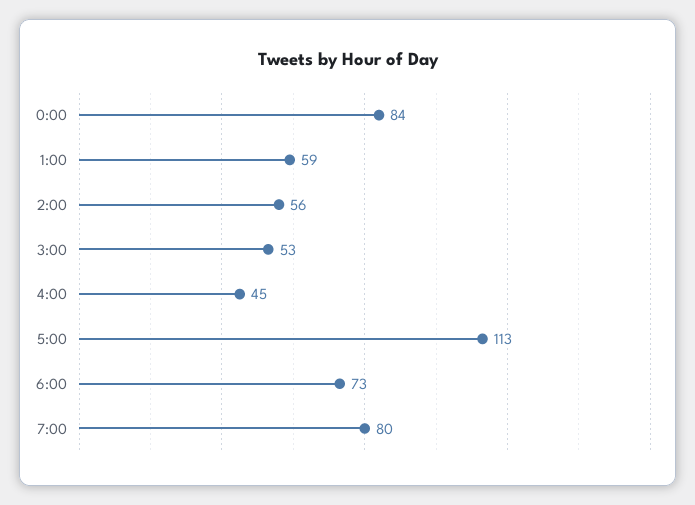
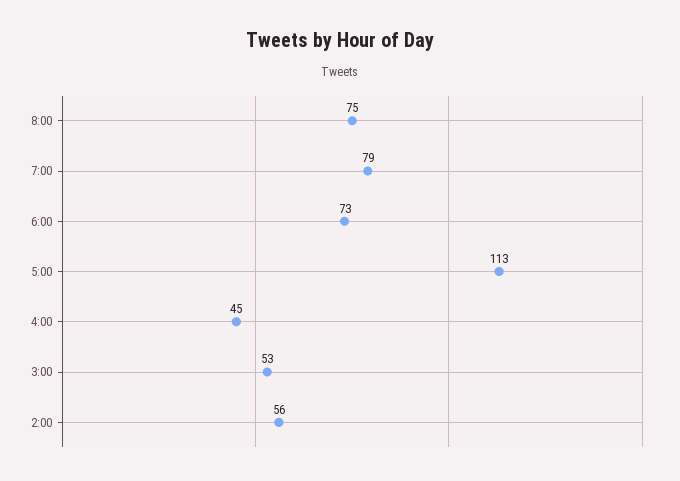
0:00: 84 -> none
1:00: 59 -> none
7:00: 80 -> 79
8:00: none -> 75

